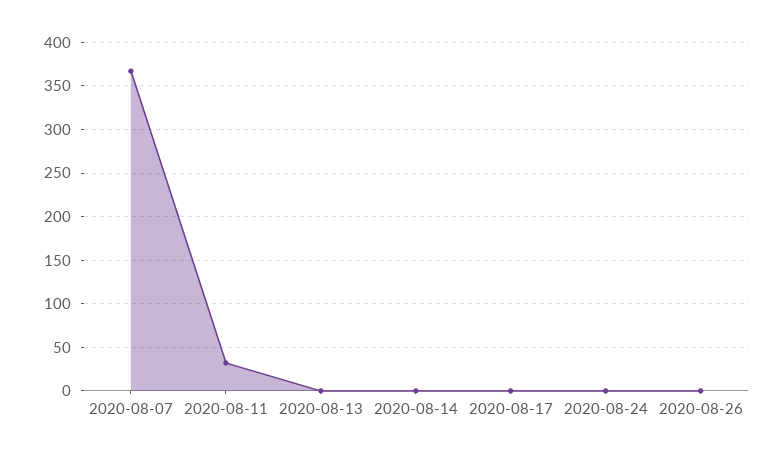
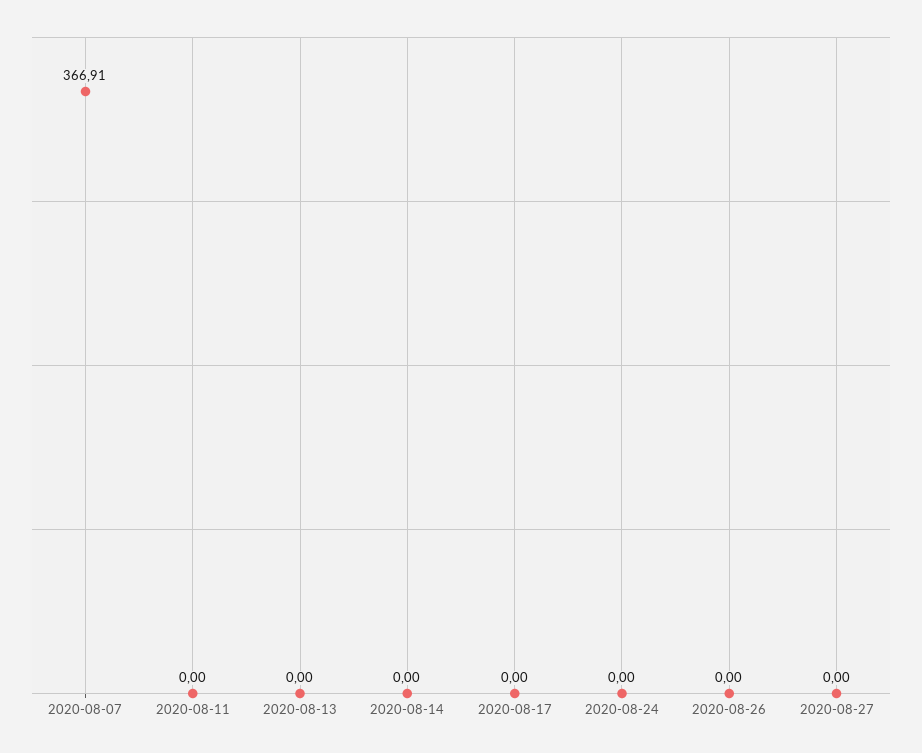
2020-08-11: 30 -> 0
2020-08-27: none -> 0

